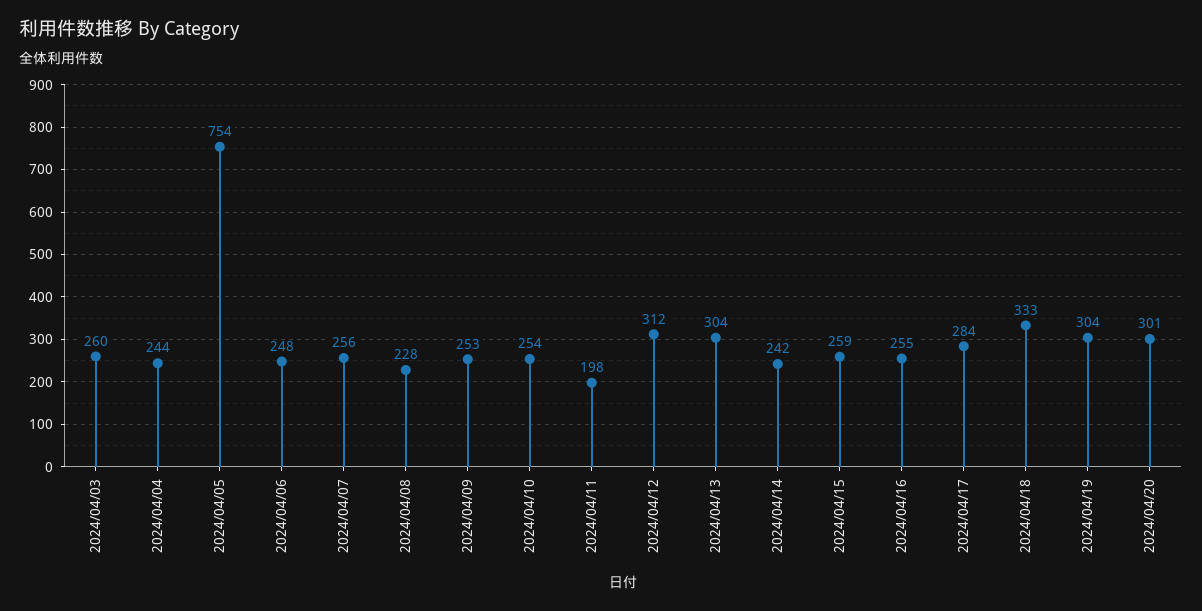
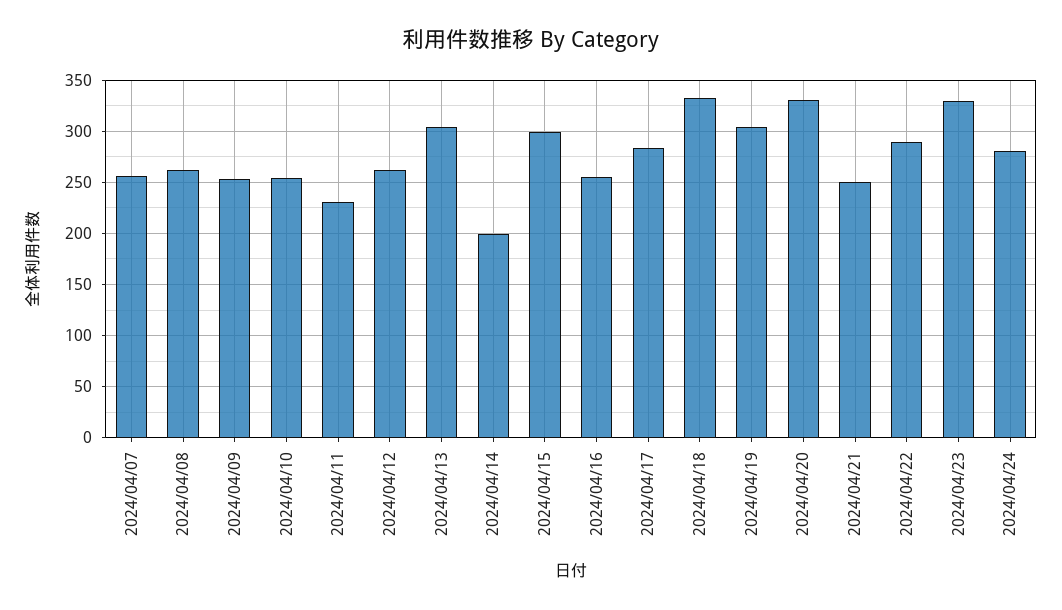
2024/04/03: 260 -> none
2024/04/04: 244 -> none
2024/04/05: 754 -> none
2024/04/06: 248 -> none
2024/04/08: 228 -> 260
2024/04/11: 198 -> 230
2024/04/12: 312 -> 260
2024/04/14: 242 -> 200
2024/04/15: 259 -> 300
2024/04/20: 301 -> 330
2024/04/21: none -> 250
2024/04/22: none -> 290
2024/04/23: none -> 330
2024/04/24: none -> 280

